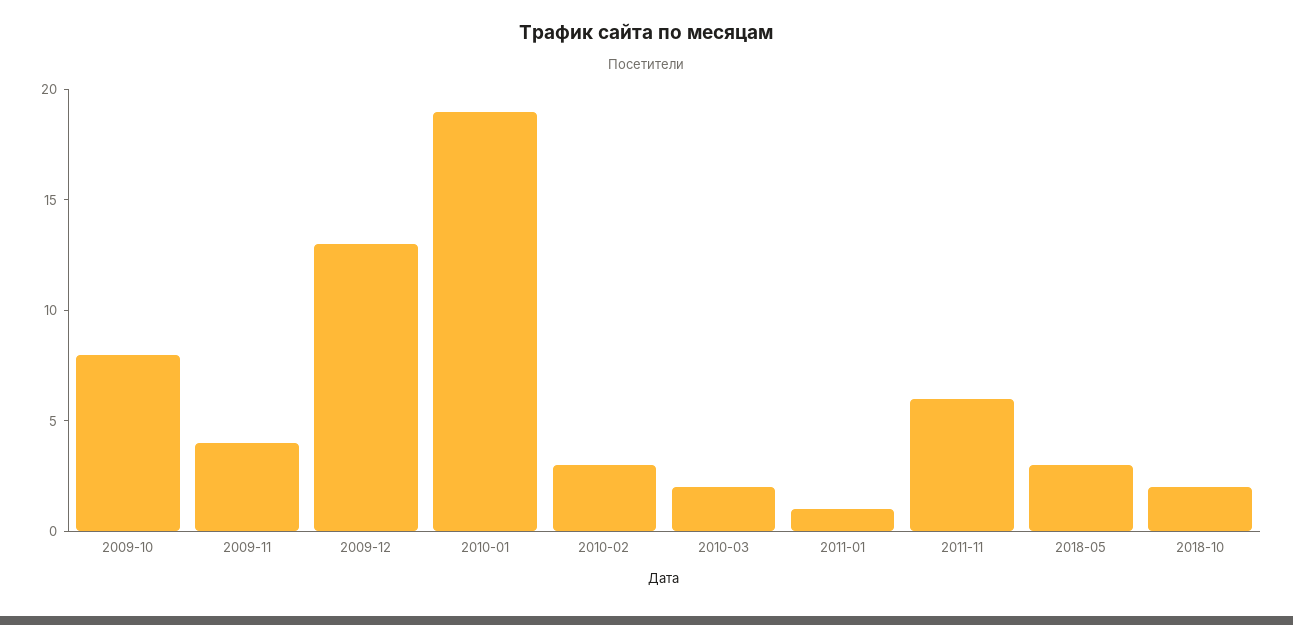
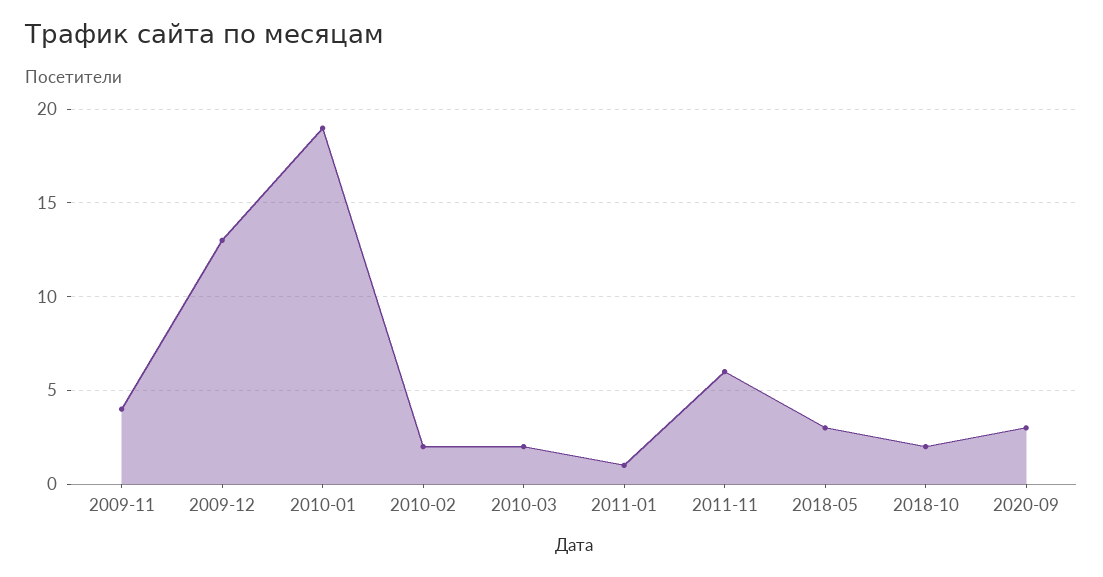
2009-10: 8 -> none
2010-02: 3 -> 2
2020-09: none -> 3

